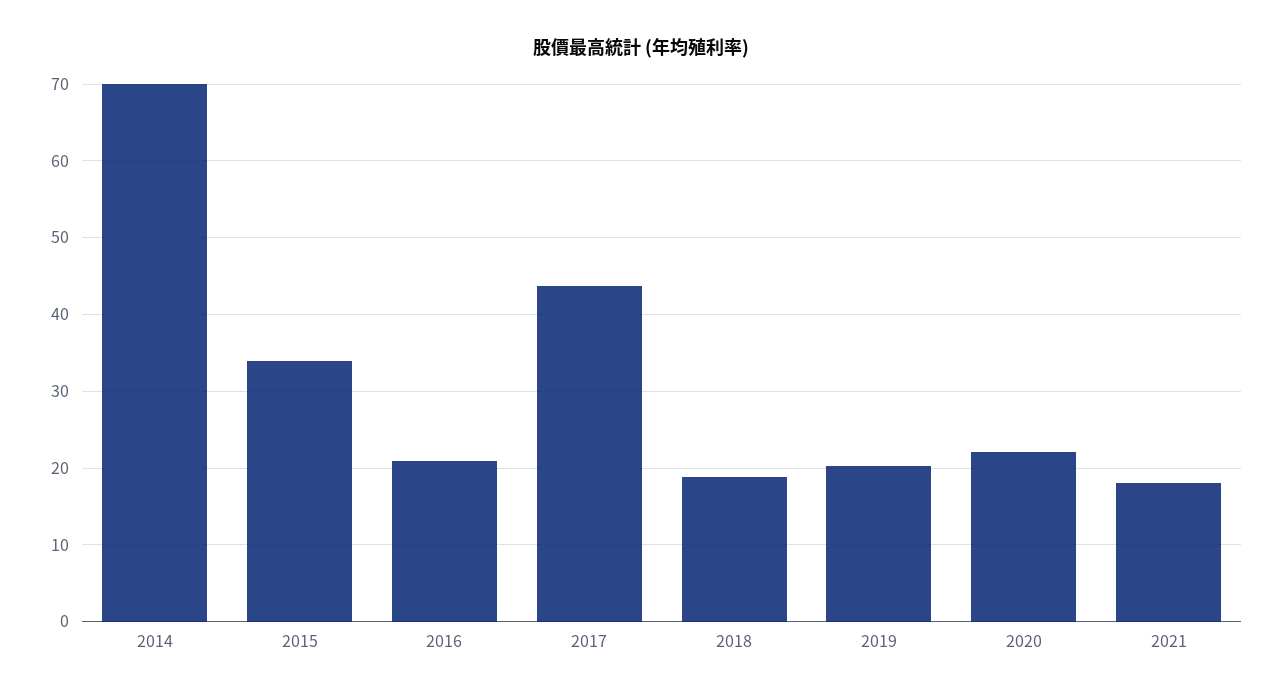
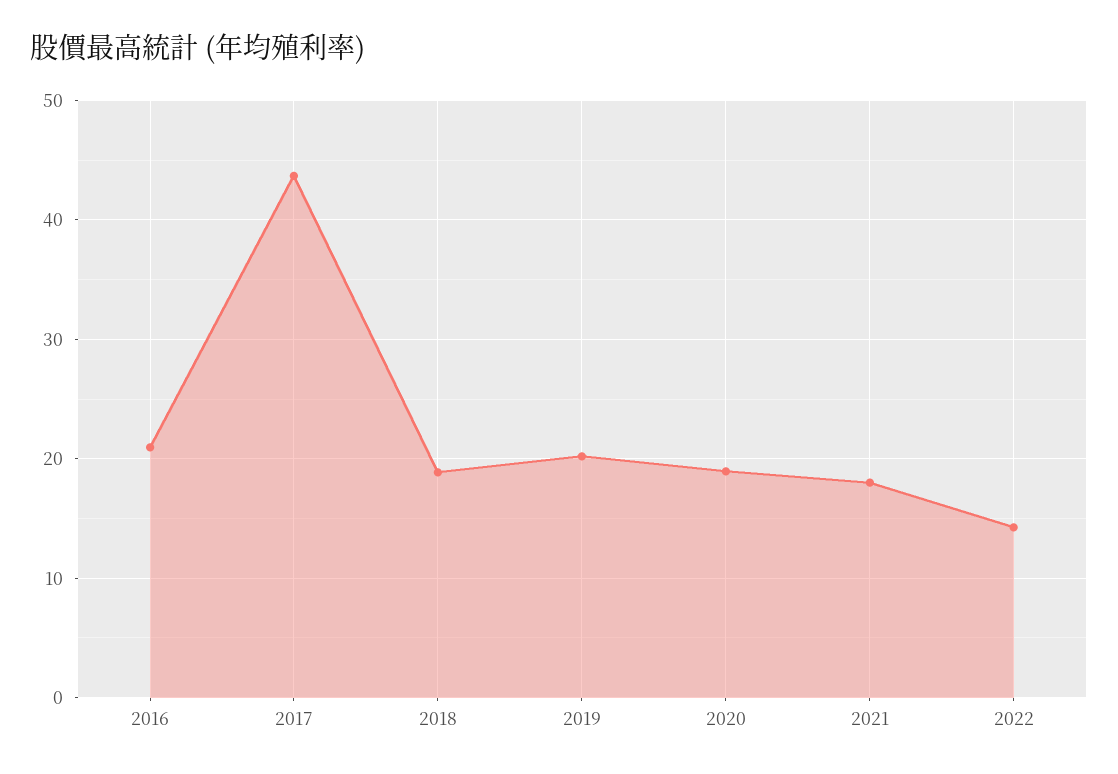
2014: 70 -> none
2015: 34 -> none
2020: 22 -> 19
2022: none -> 14

